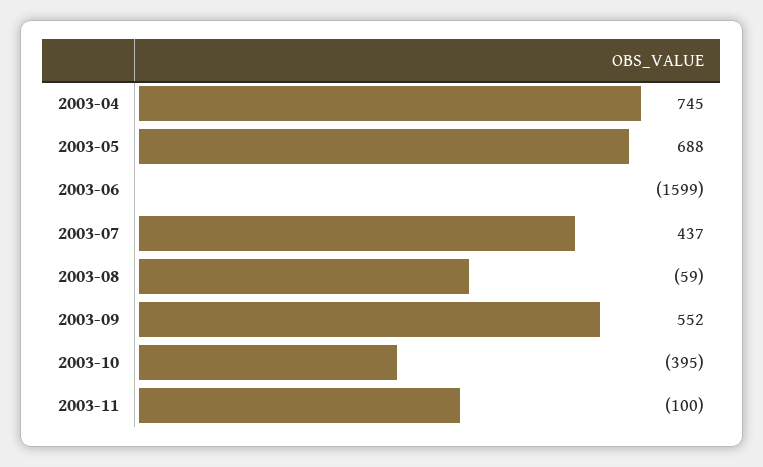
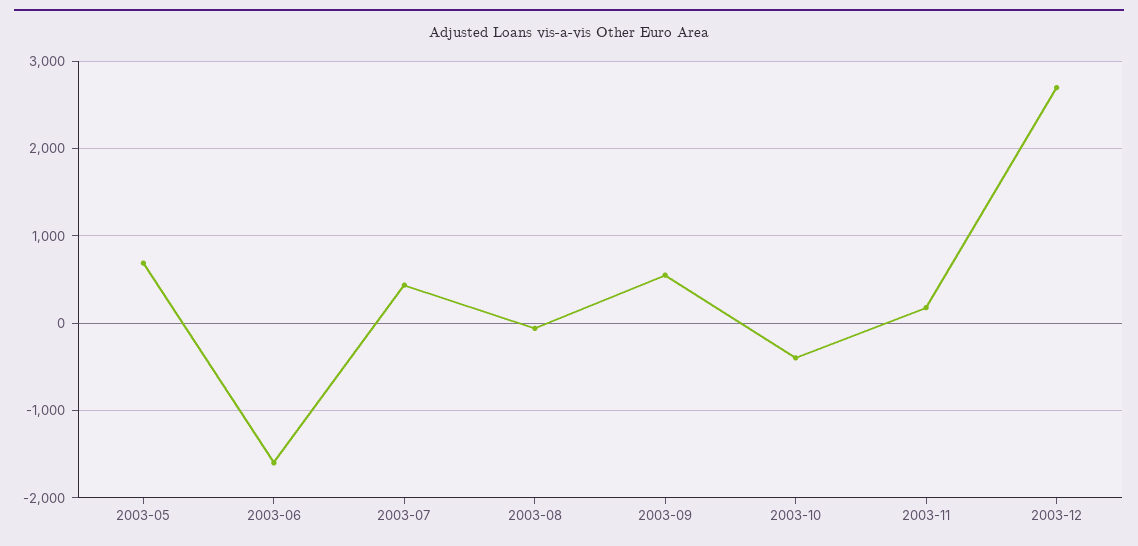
2003-04: 745 -> none
2003-11: -100 -> 200
2003-12: none -> 2700

